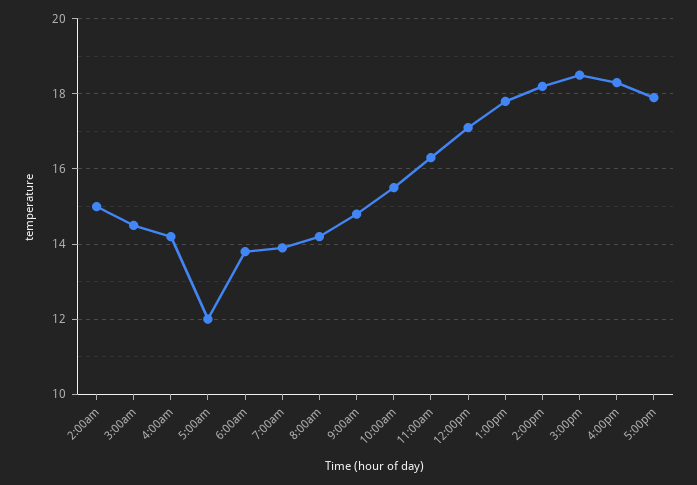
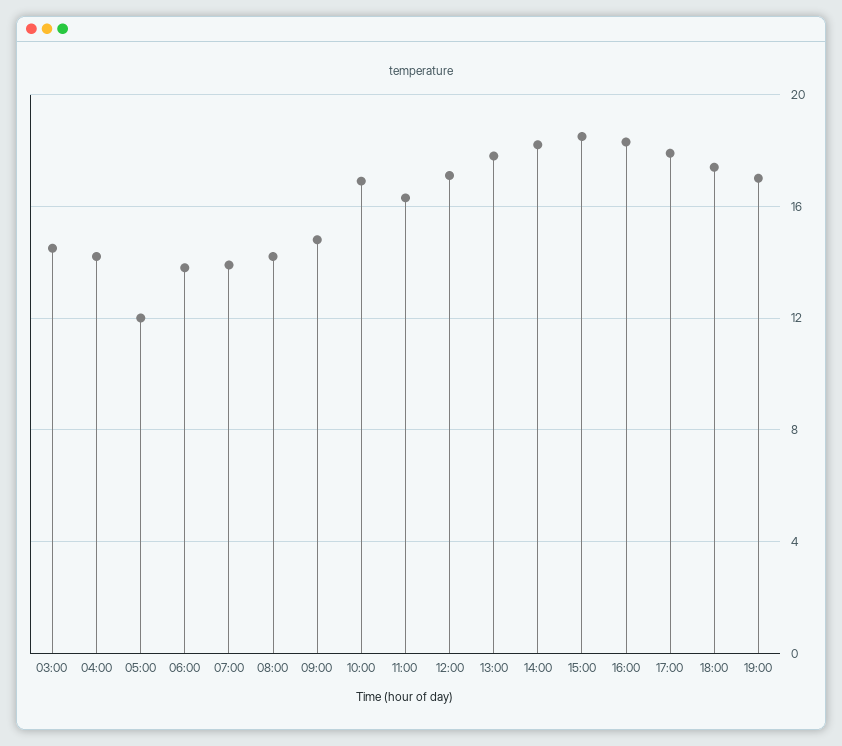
2:00am: 15 -> none
10:00am: 15.5 -> 17
18:00: none -> 17.5
19:00: none -> 17

